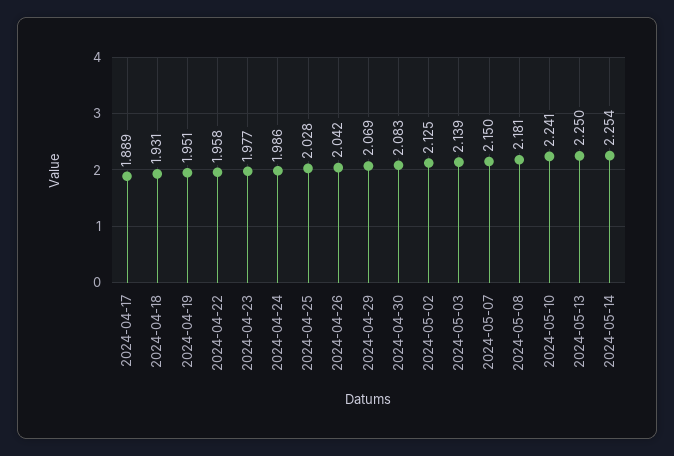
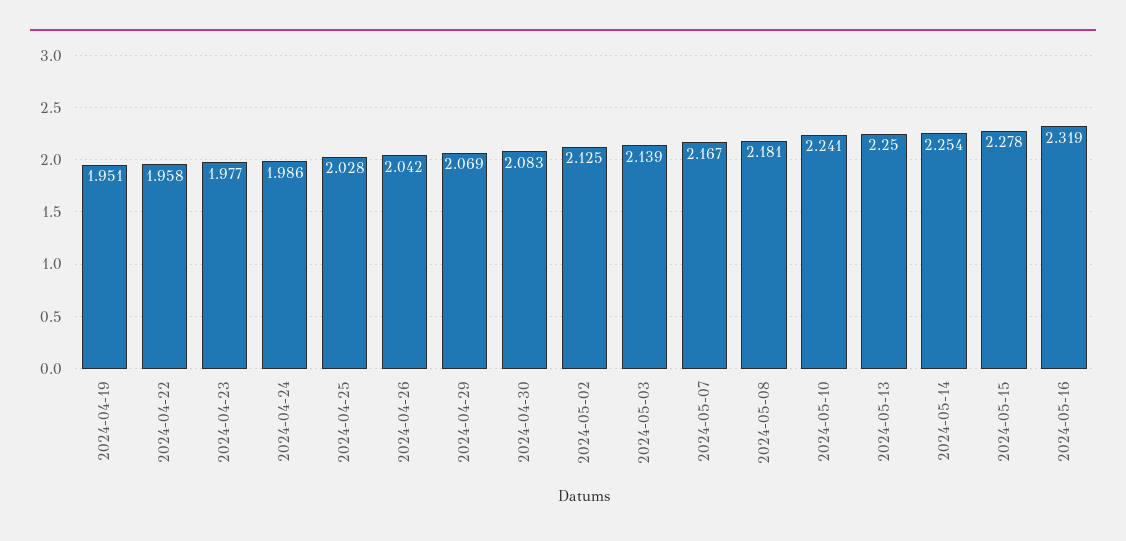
2024-04-17: 1.889 -> none
2024-04-18: 1.931 -> none
2024-05-07: 2.15 -> 2.167
2024-05-15: none -> 2.278
2024-05-16: none -> 2.319

